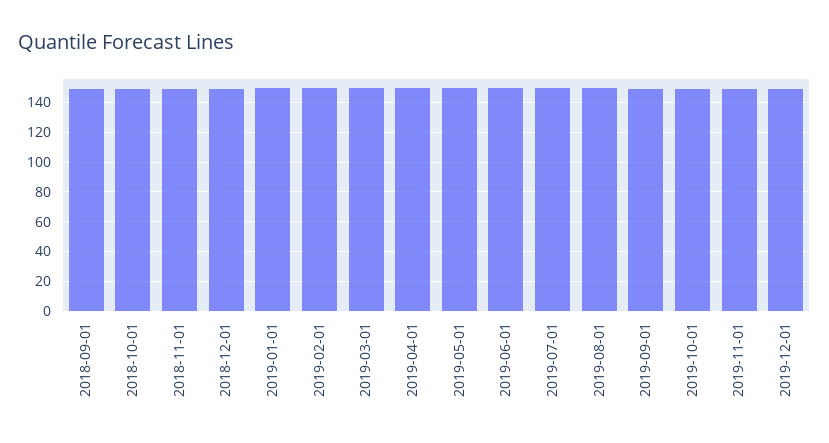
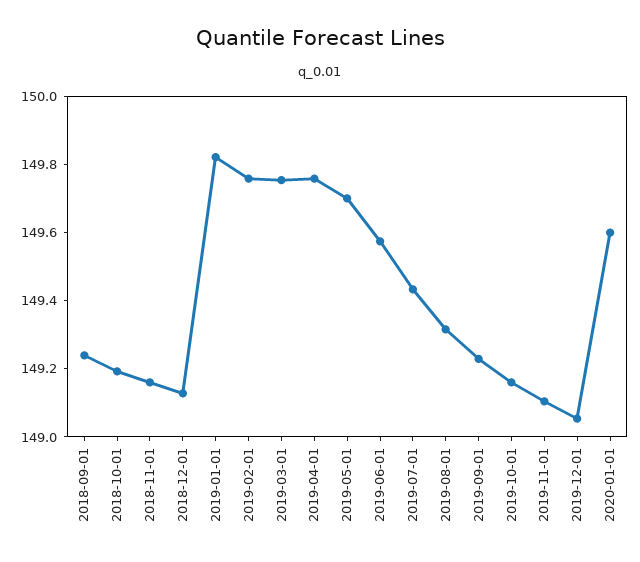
2020-01-01: none -> 149.6

